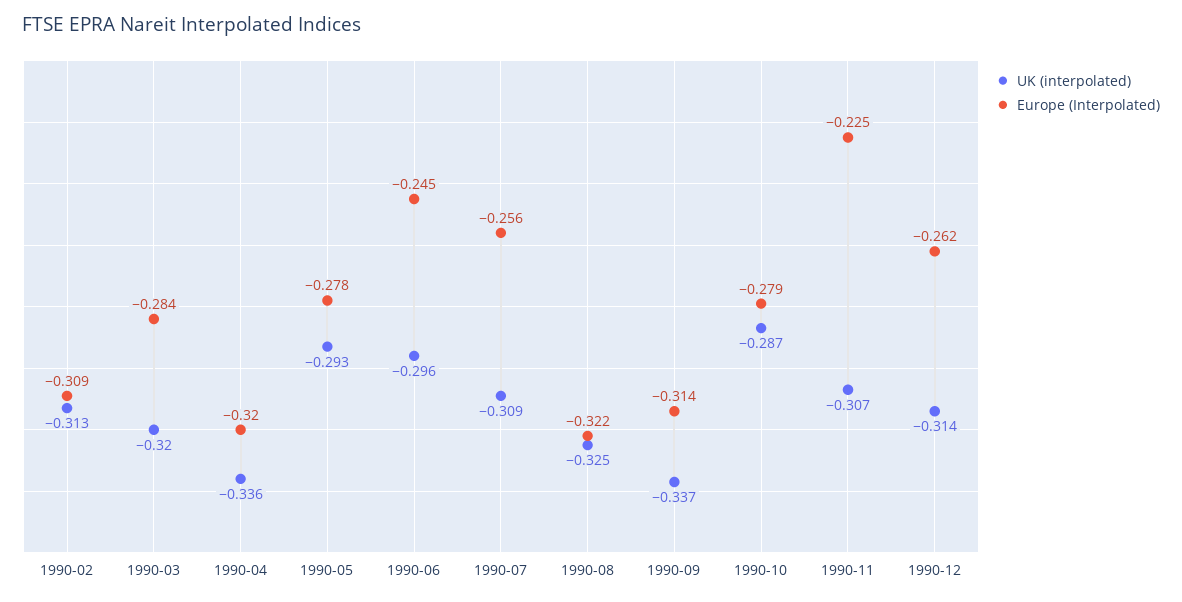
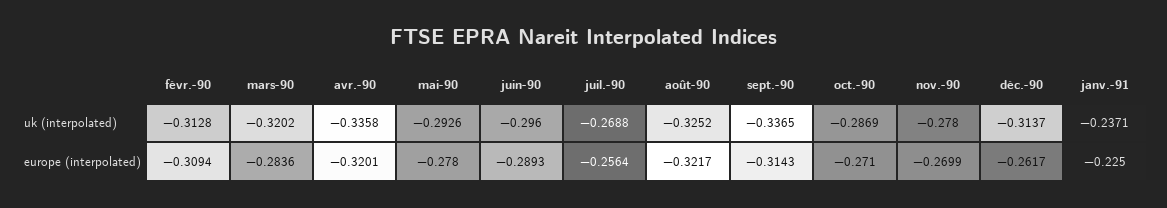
Europe (Interpolated), 1990-06: -0.245 -> -0.2893
UK (interpolated), 1990-07: -0.309 -> -0.2688
Europe (Interpolated), 1990-10: -0.279 -> -0.271
UK (interpolated), 1990-11: -0.307 -> -0.278
Europe (Interpolated), 1990-11: -0.225 -> -0.2699
UK (interpolated), janv.-91: none -> -0.2371
Europe (Interpolated), janv.-91: none -> -0.225

